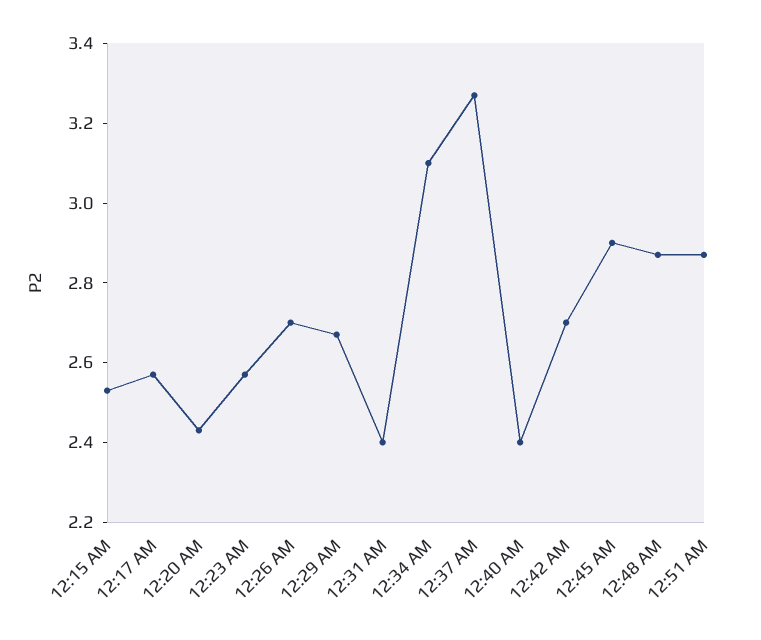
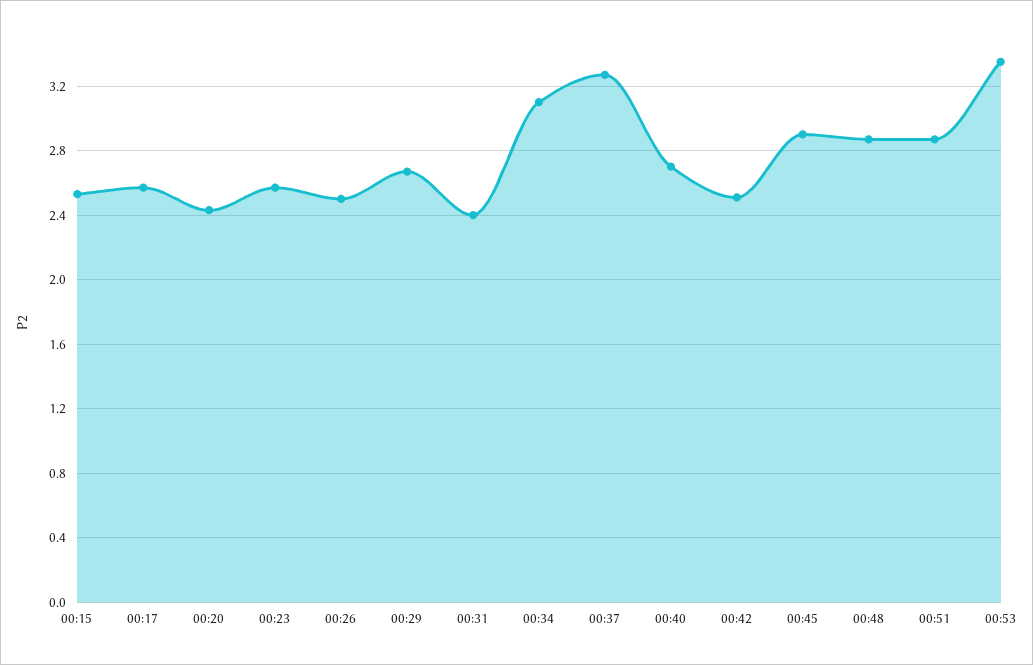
12:26 AM: 2.7 -> 2.5
12:40 AM: 2.4 -> 2.7
12:42 AM: 2.7 -> 2.5
00:53: none -> 3.35

